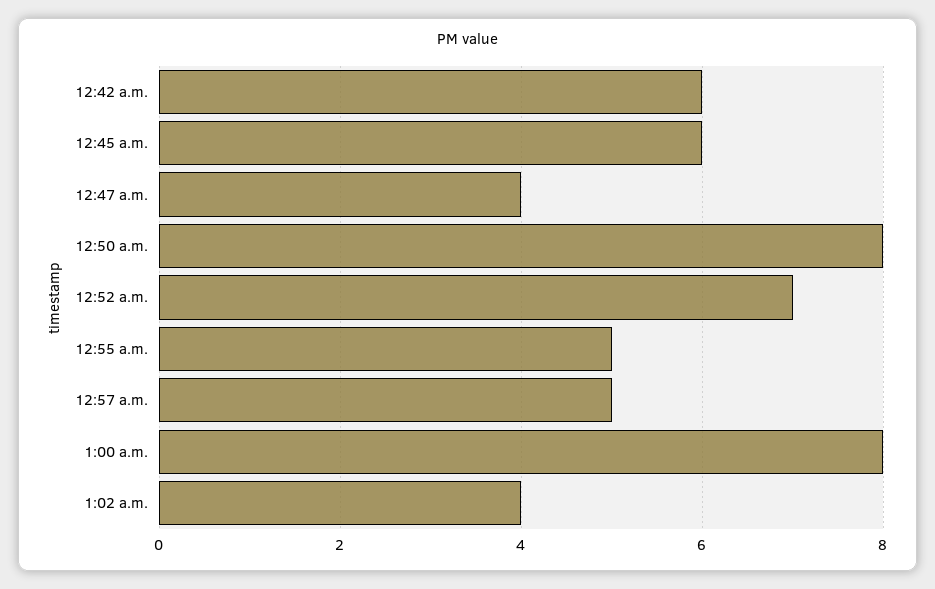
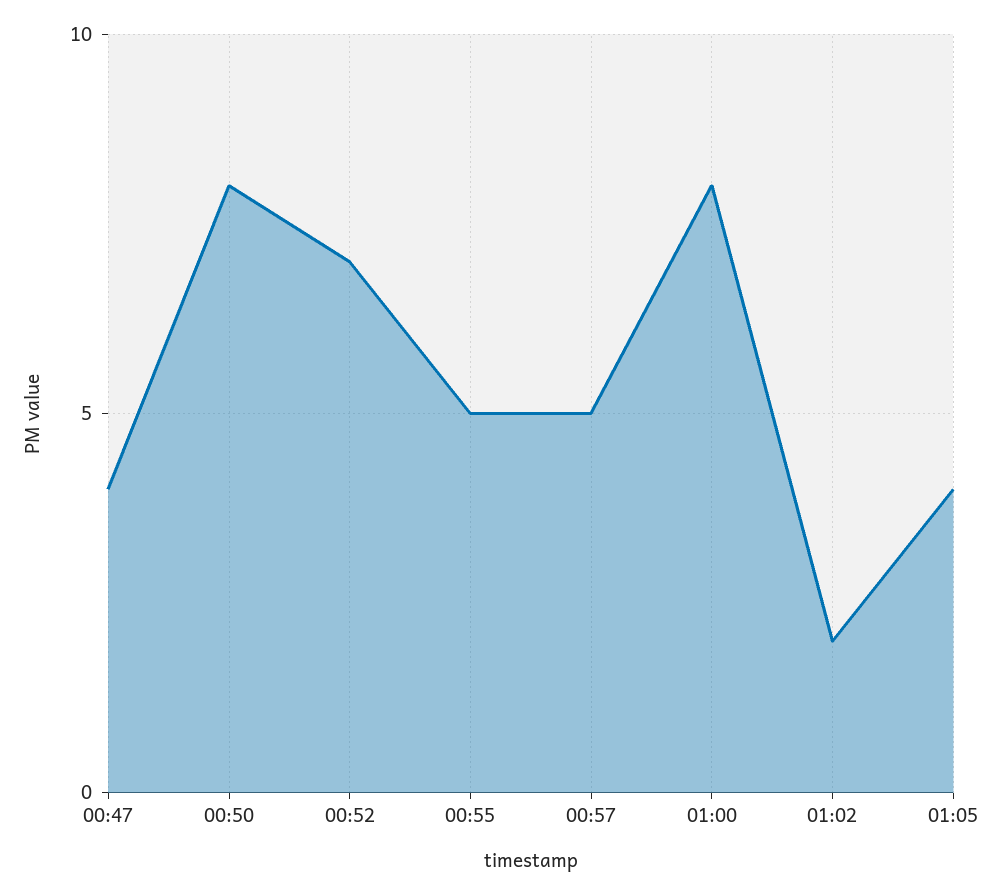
12:42 a.m.: 6 -> none
12:45 a.m.: 6 -> none
1:02 a.m.: 4 -> 2
01:05: none -> 4

